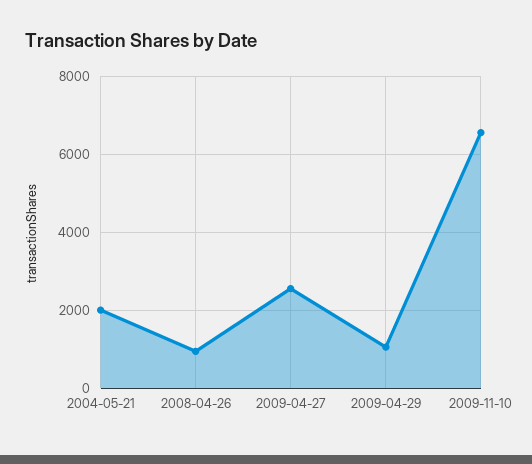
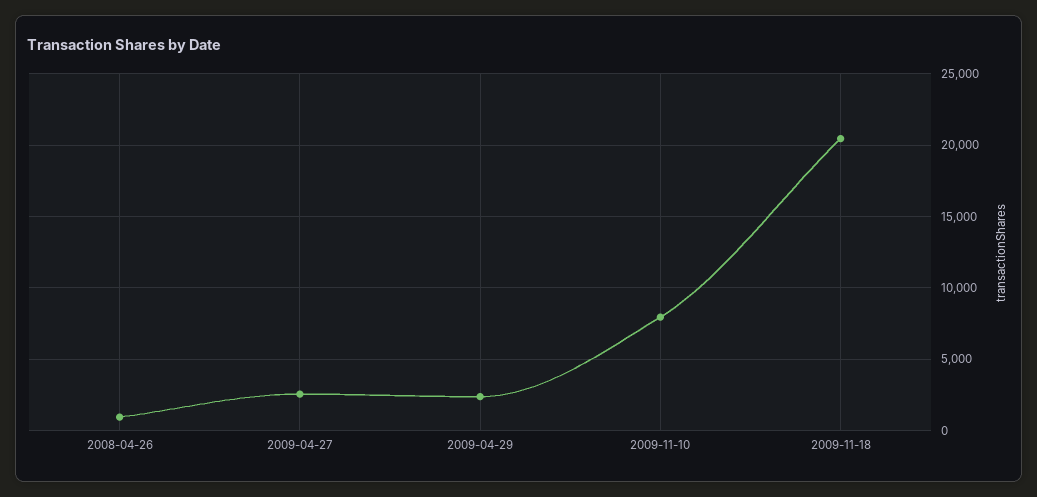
2004-05-21: 2000 -> none
2009-04-29: 1000 -> 2500
2009-11-10: 6600 -> 8000
2009-11-18: none -> 20500

